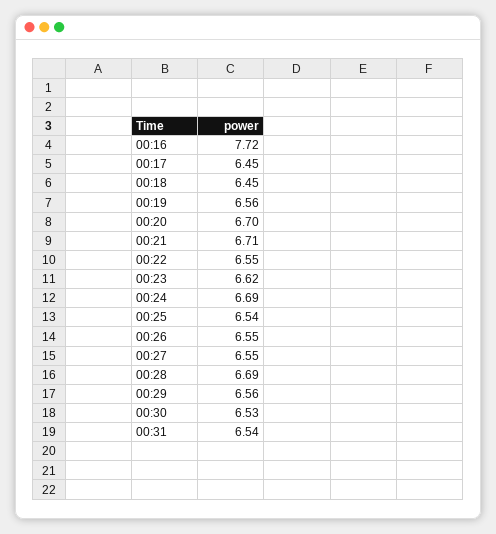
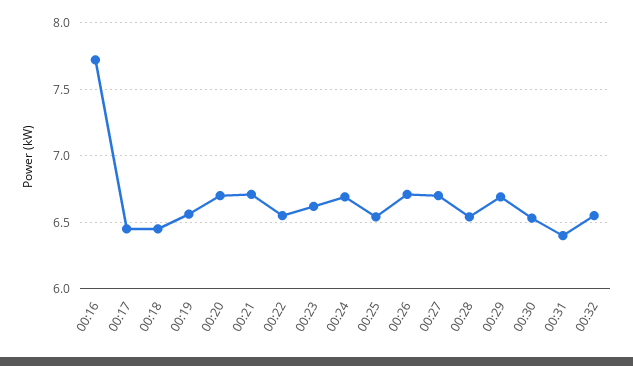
00:26: 6.55 -> 6.7
00:27: 6.55 -> 6.7
00:28: 6.69 -> 6.55
00:29: 6.56 -> 6.7
00:31: 6.54 -> 6.4
00:32: none -> 6.55

